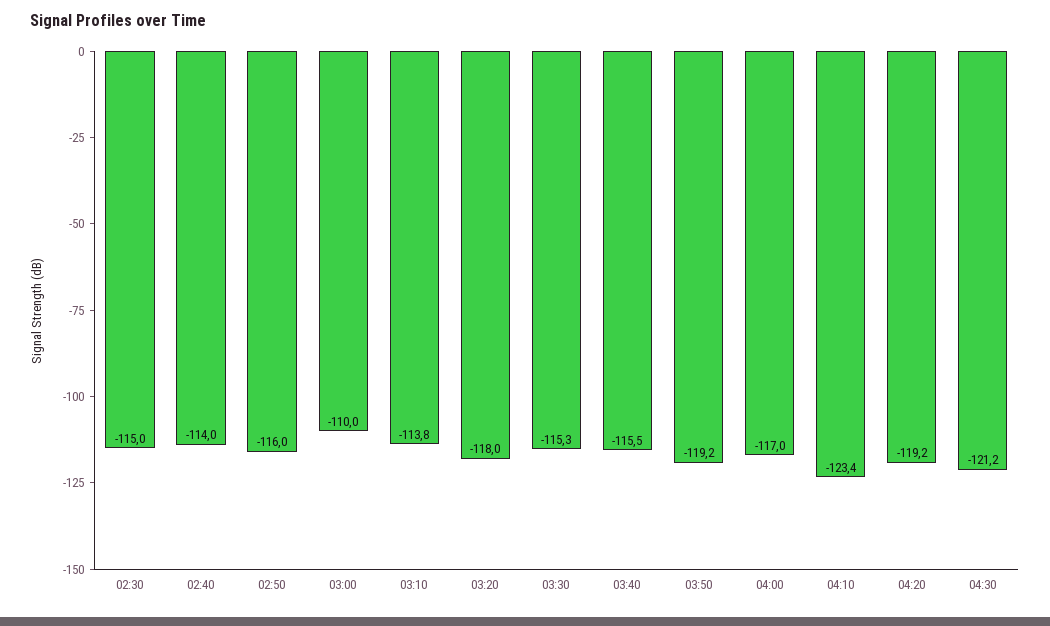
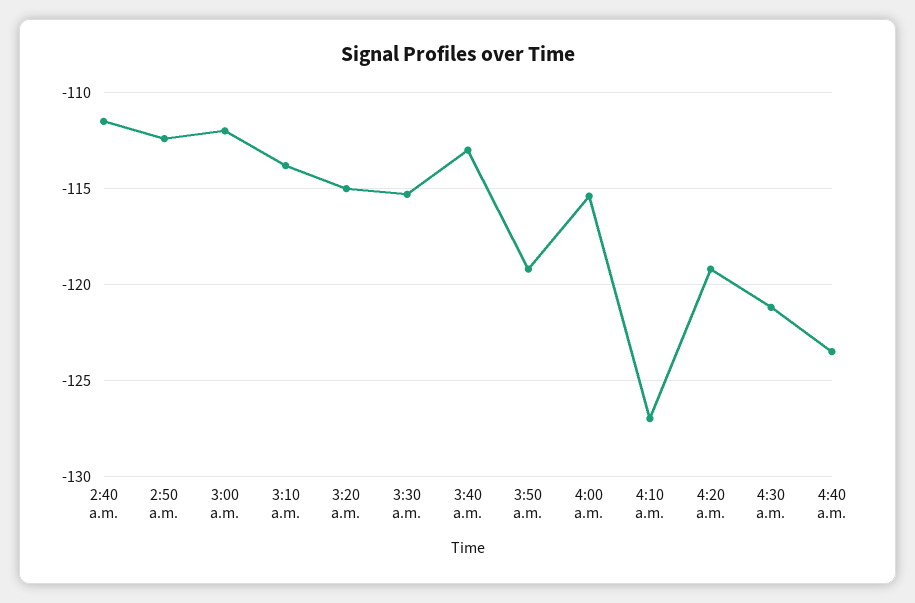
02:30: -115 -> none
02:40: -114 -> -111.5
02:50: -116 -> -112.5
03:00: -110 -> -112
03:20: -118 -> -115
03:40: -115.5 -> -113
04:00: -117 -> -115.5
04:10: -123.4 -> -127
4:40 a.m.: none -> -123.5

